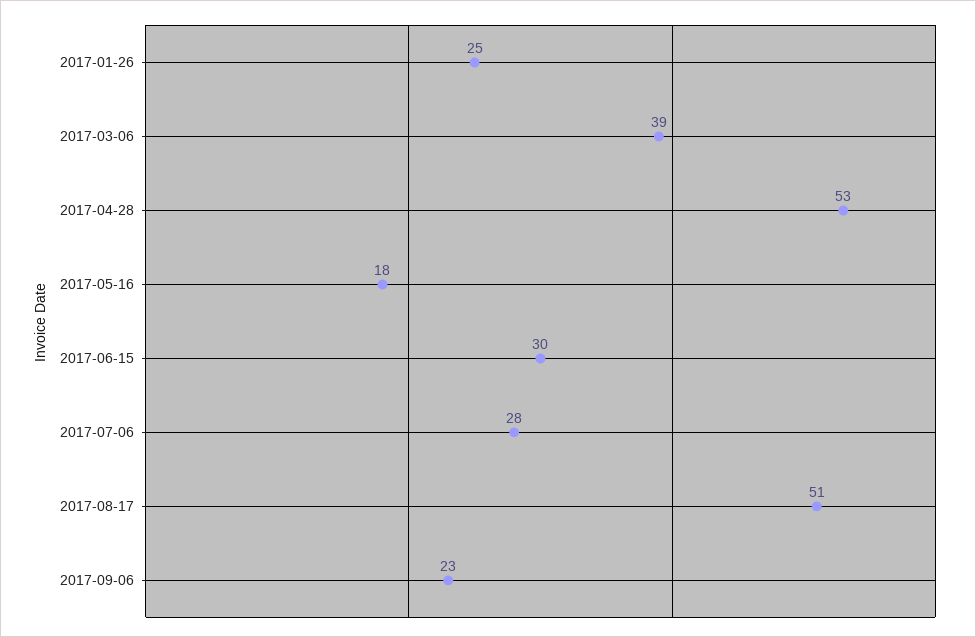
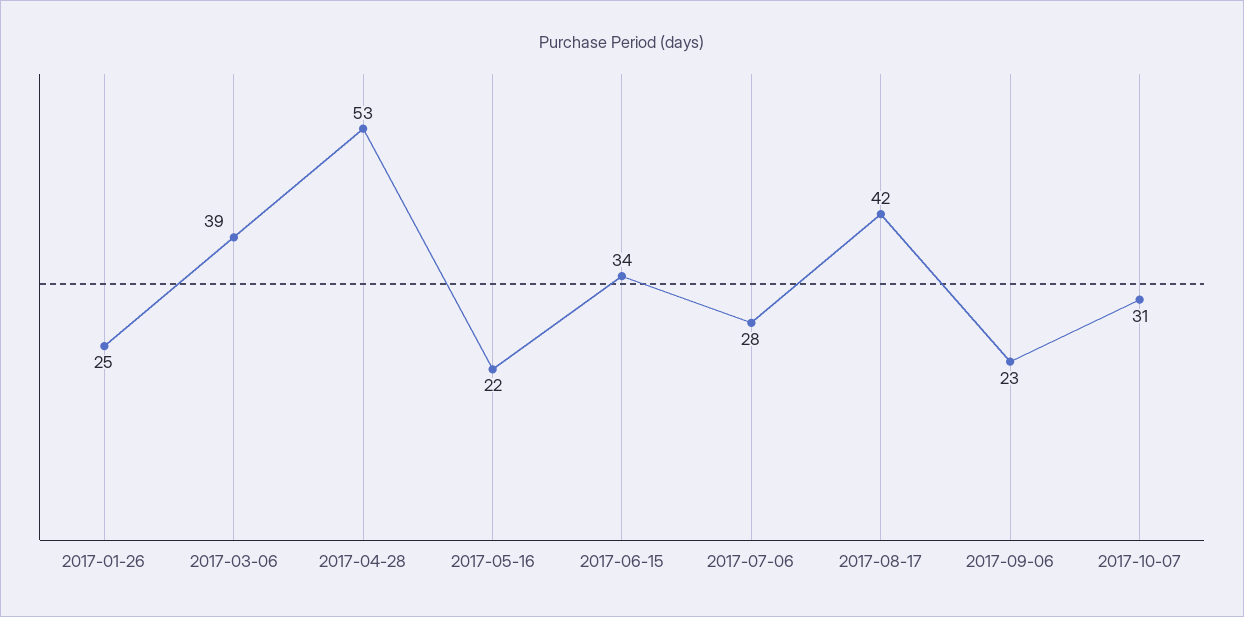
2017-05-16: 18 -> 22
2017-06-15: 30 -> 34
2017-08-17: 51 -> 42
2017-10-07: none -> 31

